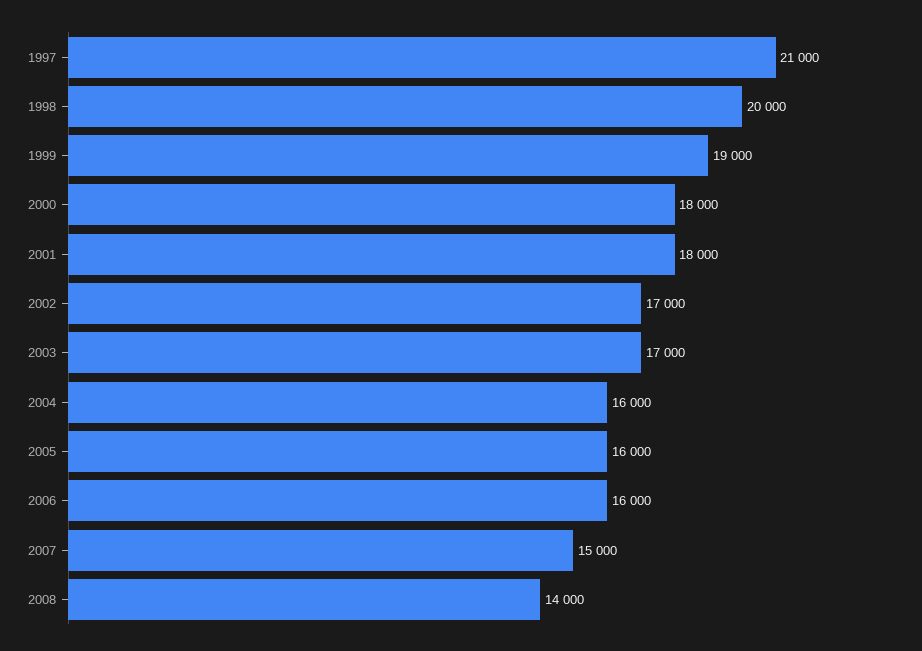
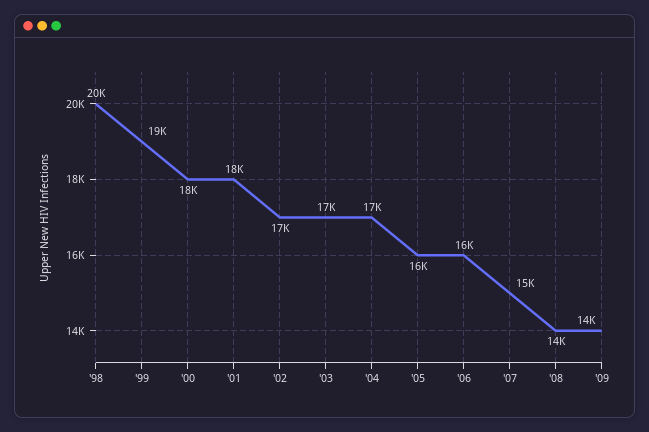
1997: 21000 -> none
2004: 16000 -> 17000
'09: none -> 14000

